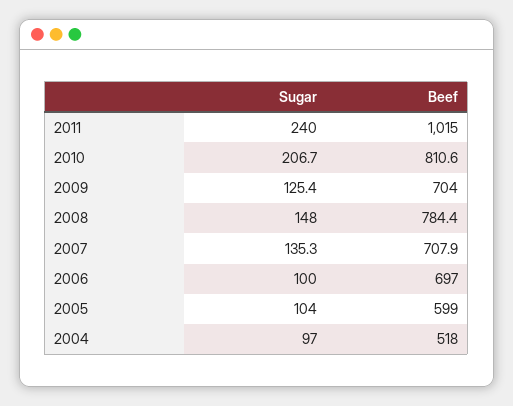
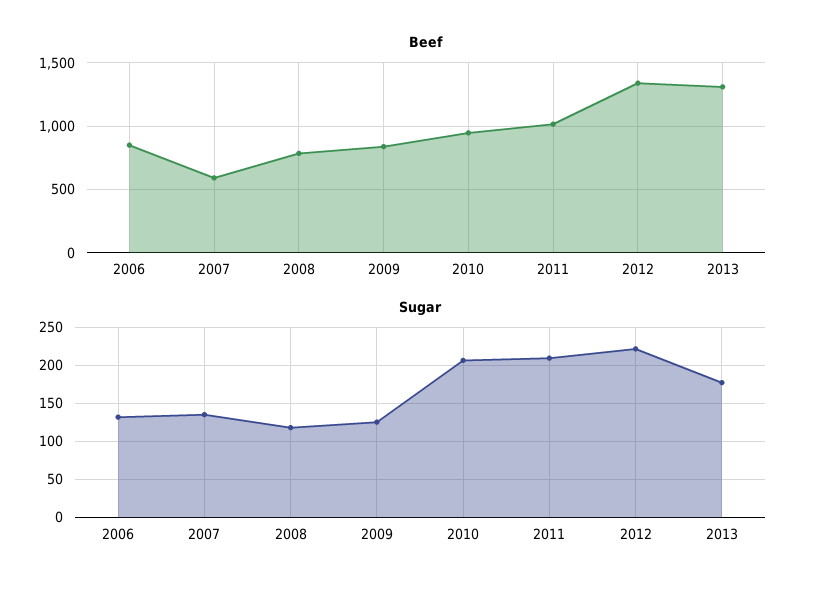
Sugar, 2011: 240 -> 210
Beef, 2010: 810.6 -> 950
Beef, 2009: 704 -> 850
Sugar, 2008: 148 -> 120
Beef, 2007: 707.9 -> 600
Sugar, 2006: 100 -> 130
Beef, 2006: 697 -> 850
Sugar, 2005: 104 -> none
Beef, 2005: 599 -> none
Sugar, 2004: 97 -> none
Beef, 2004: 518 -> none
Beef, 2012: none -> 1350
Beef, 2013: none -> 1300
Sugar, 2012: none -> 220
Sugar, 2013: none -> 180

